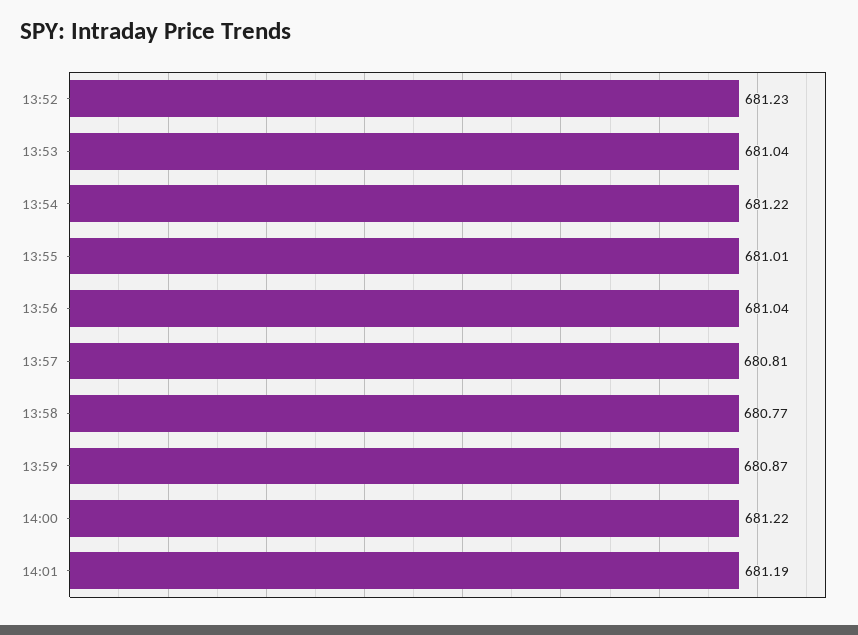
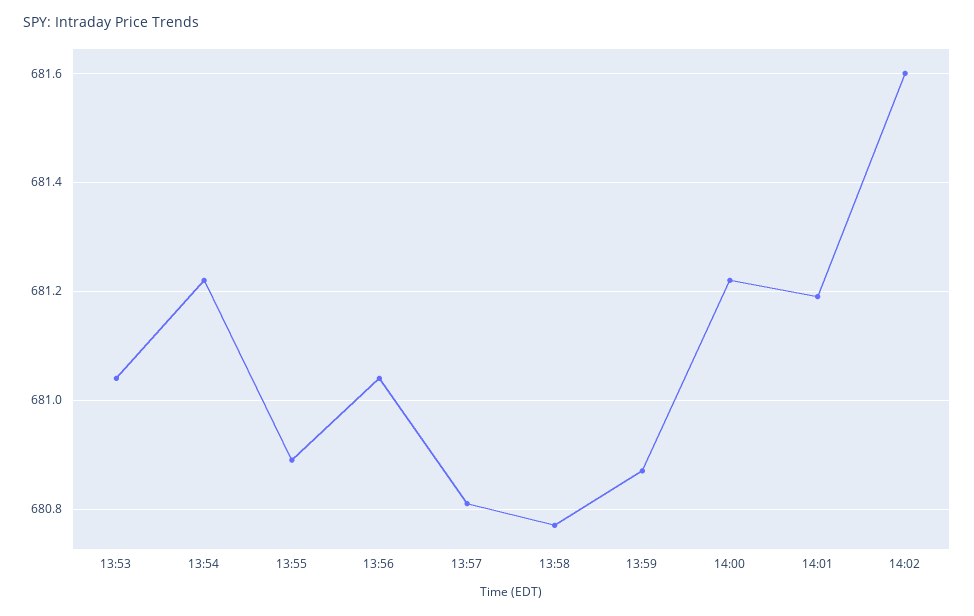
13:52: 681.23 -> none
13:55: 681.01 -> 680.9
14:02: none -> 681.6

